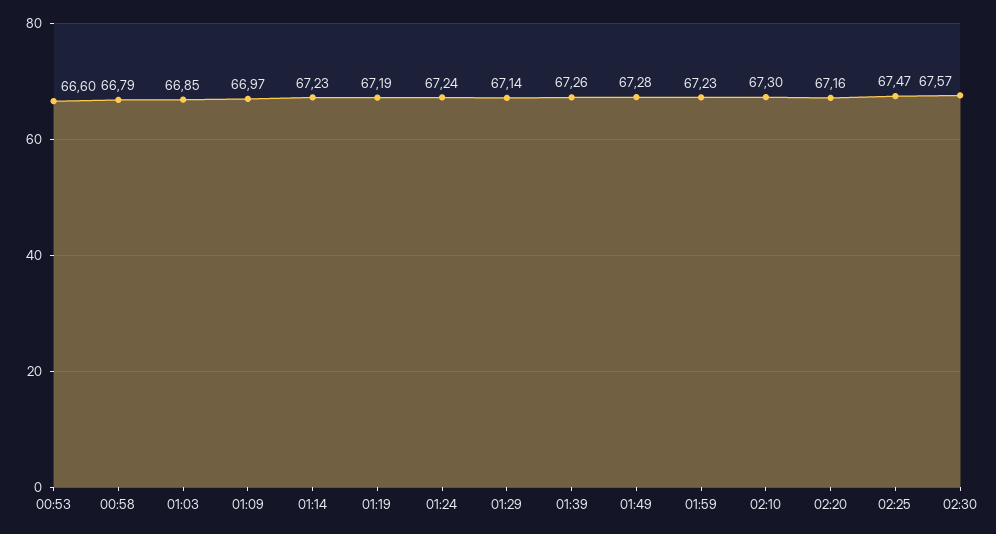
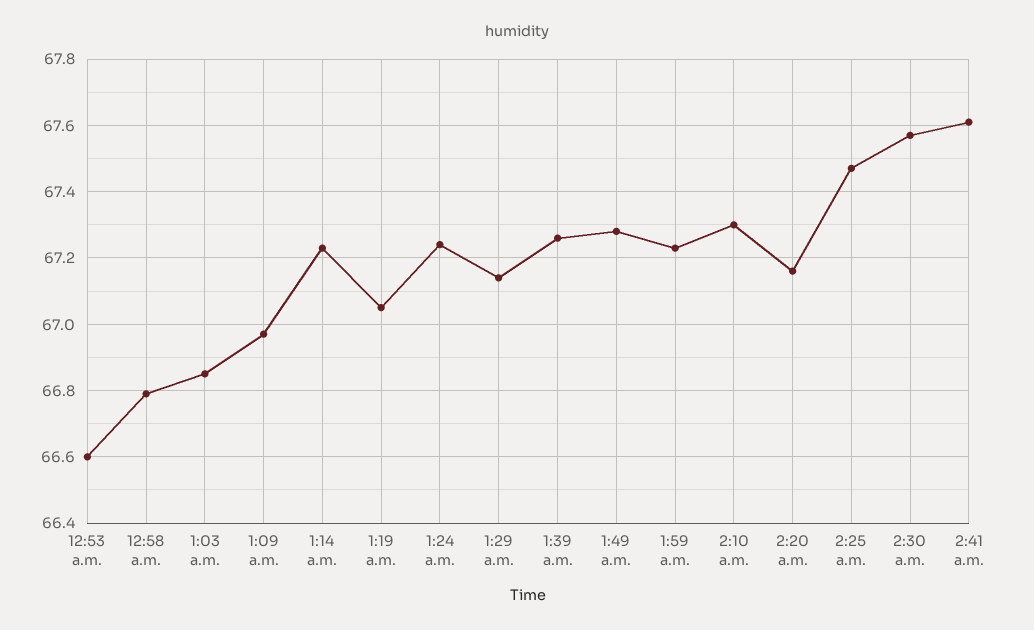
01:19: 67.19 -> 67.05
2:41 a.m.: none -> 67.6

